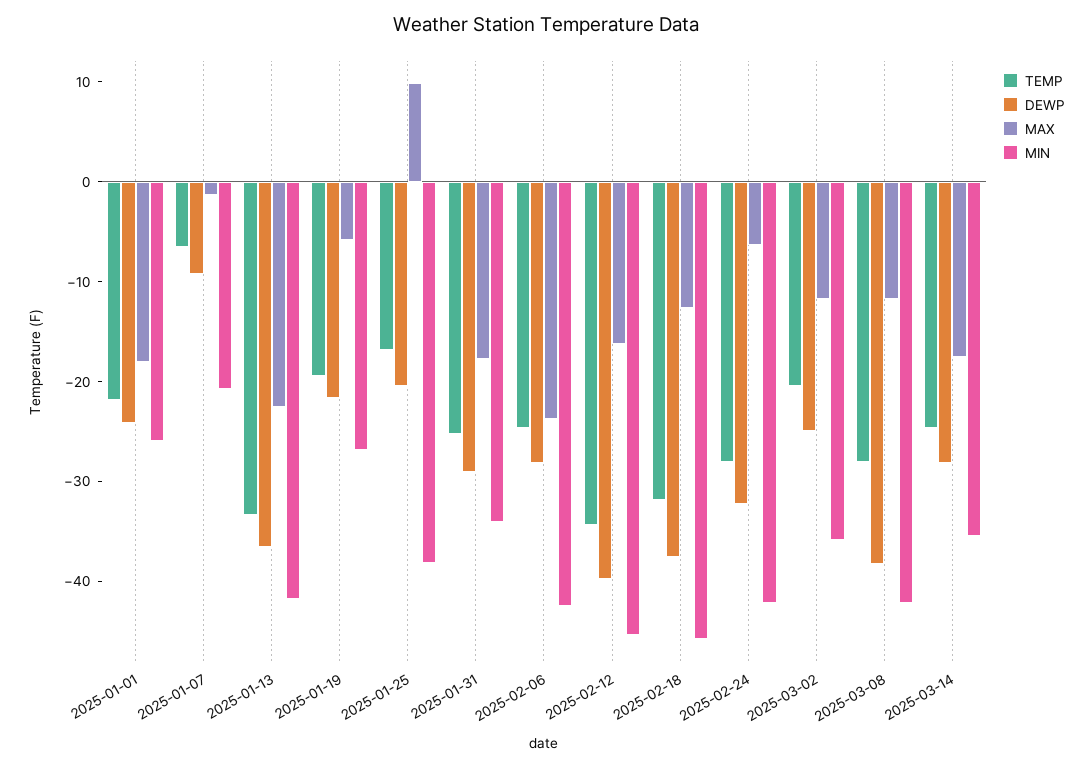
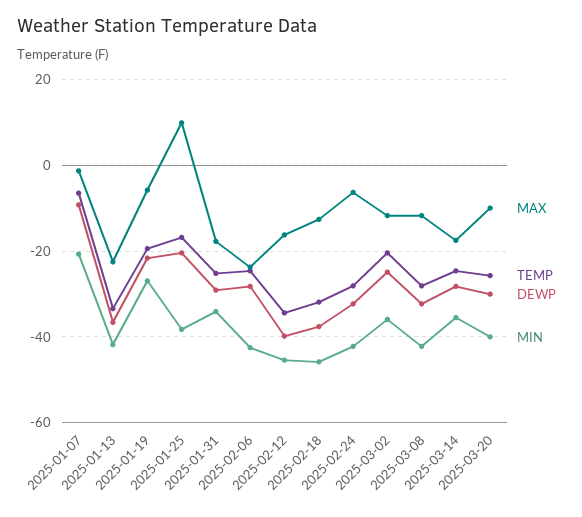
TEMP, 2025-01-01: -22 -> none
DEWP, 2025-01-01: -24 -> none
MAX, 2025-01-01: -18 -> none
MIN, 2025-01-01: -26 -> none
DEWP, 2025-03-08: -38 -> -32
MAX, 2025-03-20: none -> -10
TEMP, 2025-03-20: none -> -26
DEWP, 2025-03-20: none -> -30
MIN, 2025-03-20: none -> -40

